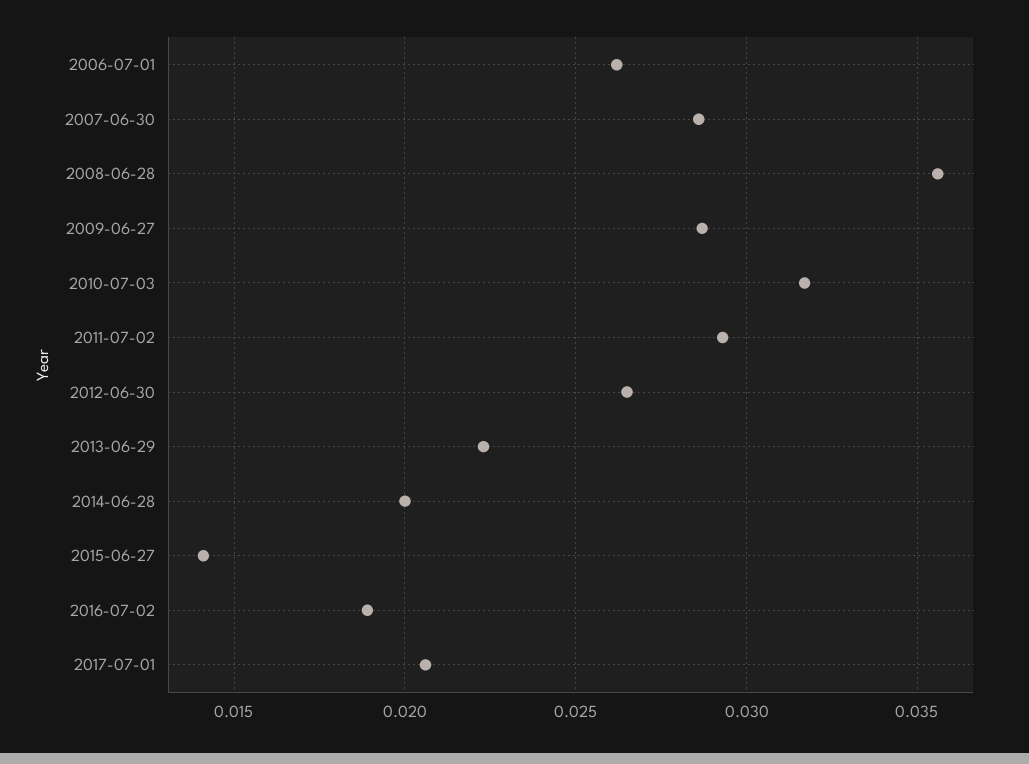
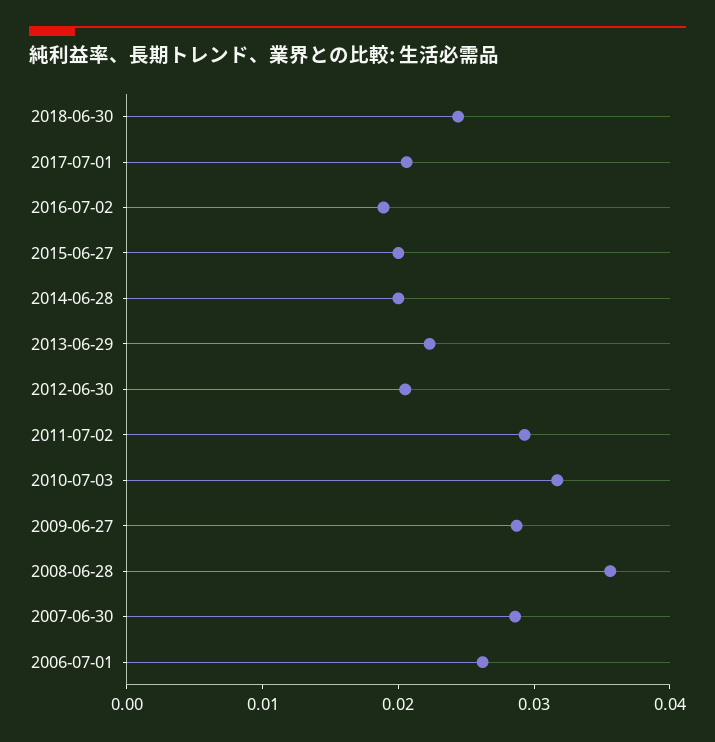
2012-06-30: 0.0265 -> 0.02
2015-06-27: 0.014 -> 0.02
2018-06-30: none -> 0.024

